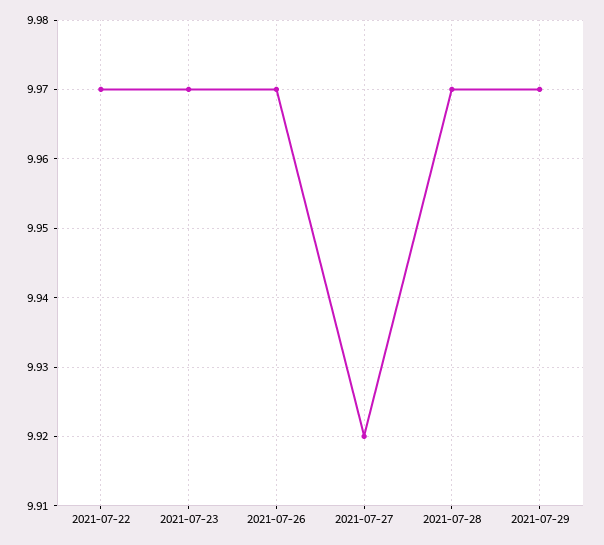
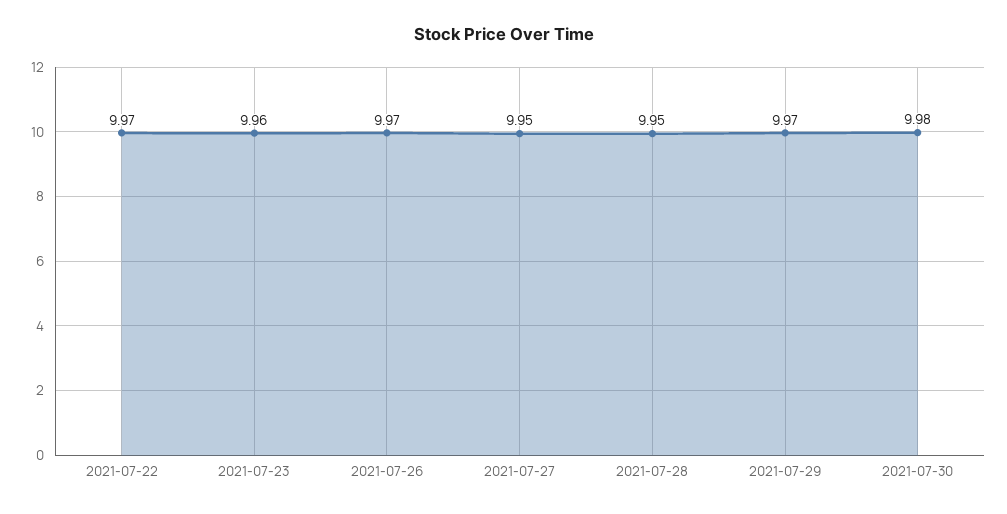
2021-07-23: 9.97 -> 9.96
2021-07-27: 9.92 -> 9.95
2021-07-28: 9.97 -> 9.95
2021-07-30: none -> 9.98

